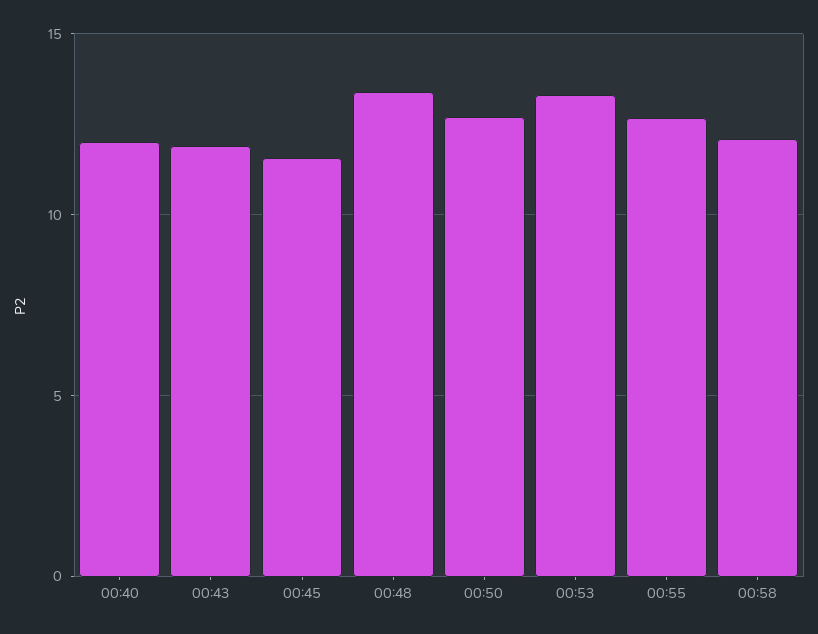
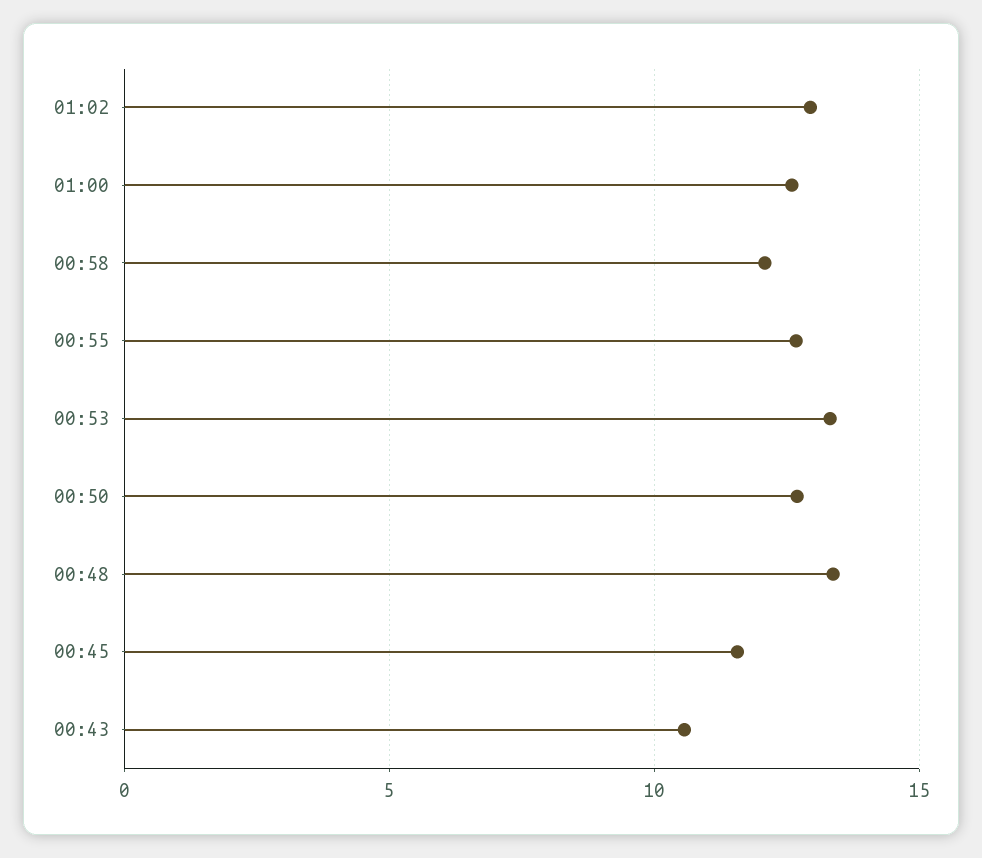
00:40: 12 -> none
00:43: 12 -> 10.5
01:02: none -> 13
01:00: none -> 12.5

